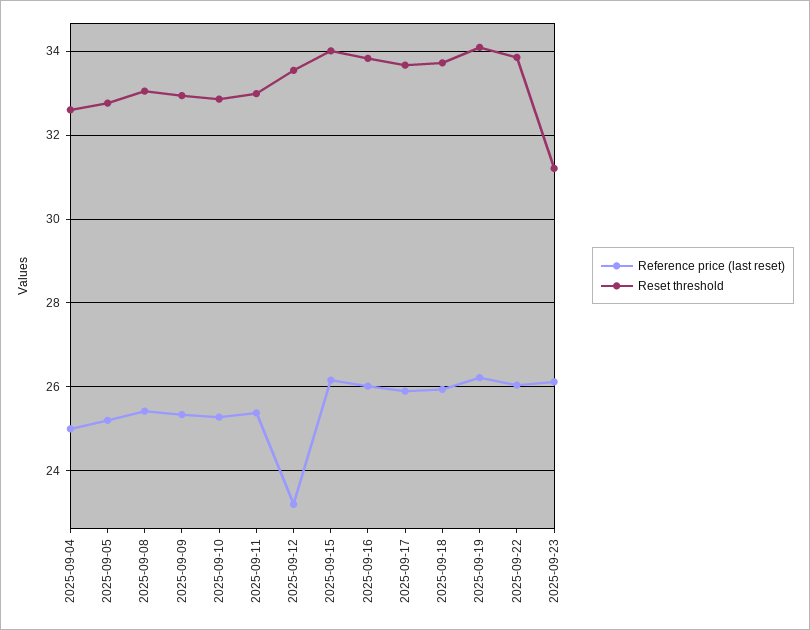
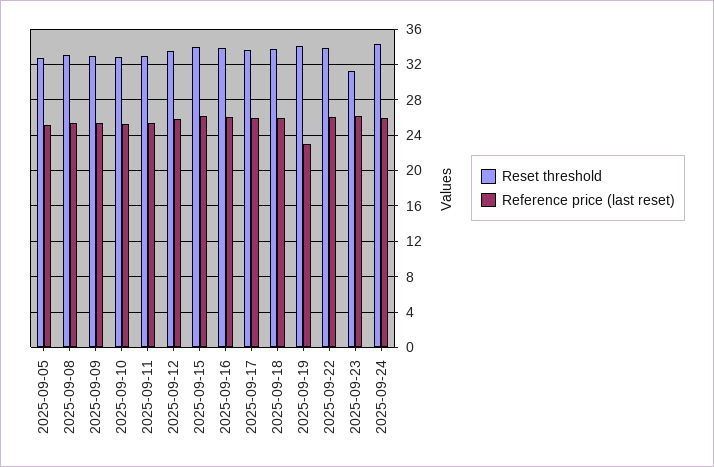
Reference price (last reset), 2025-09-04: 25 -> none
Reset threshold, 2025-09-04: 32.6 -> none
Reference price (last reset), 2025-09-12: 23.2 -> 26
Reference price (last reset), 2025-09-19: 26.2 -> 23
Reset threshold, 2025-09-24: none -> 34
Reference price (last reset), 2025-09-24: none -> 26

